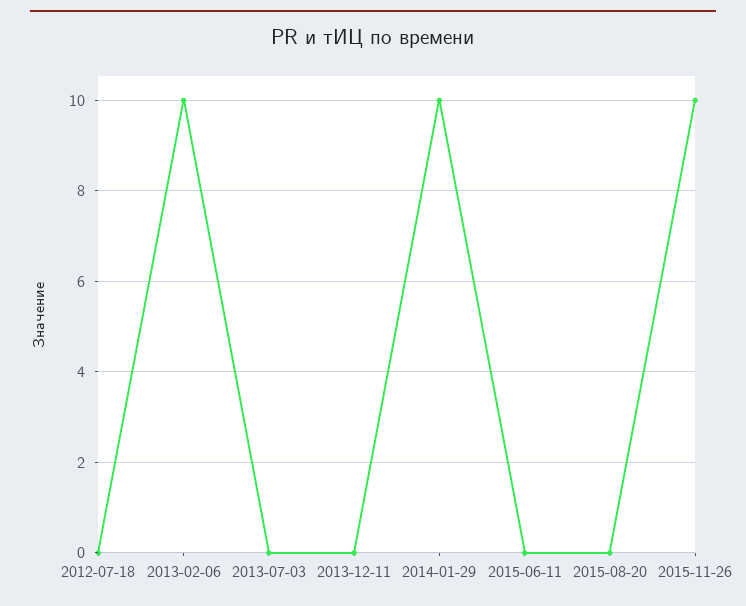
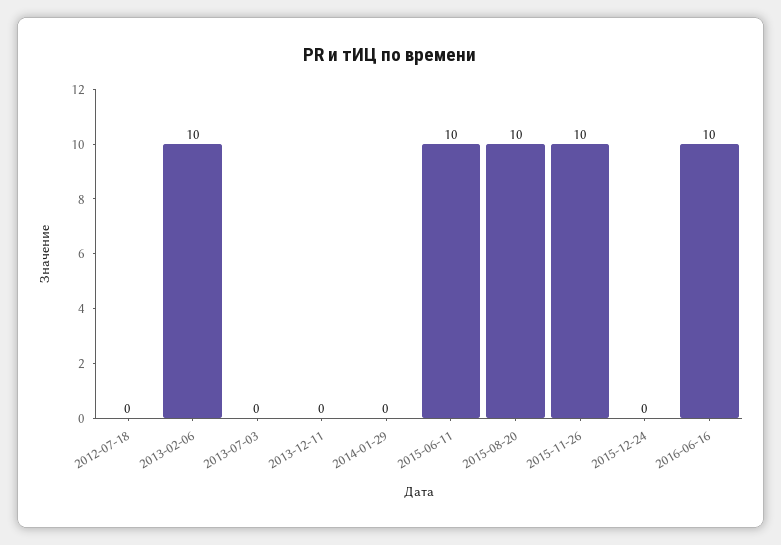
2014-01-29: 10 -> 0
2015-06-11: 0 -> 10
2015-08-20: 0 -> 10
2015-12-24: none -> 0
2016-06-16: none -> 10

